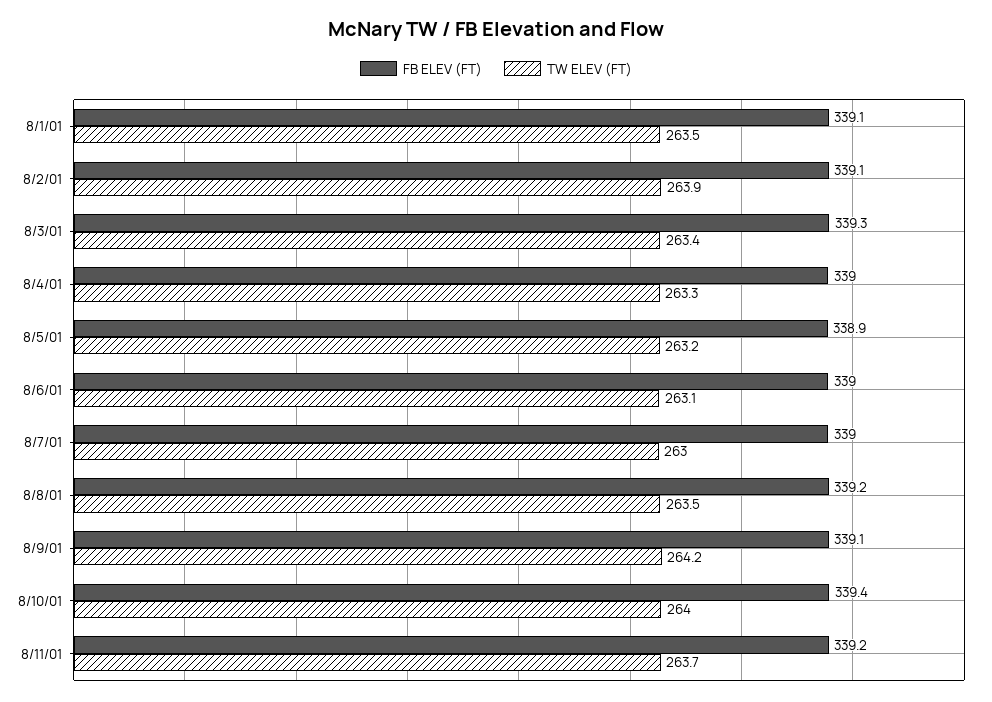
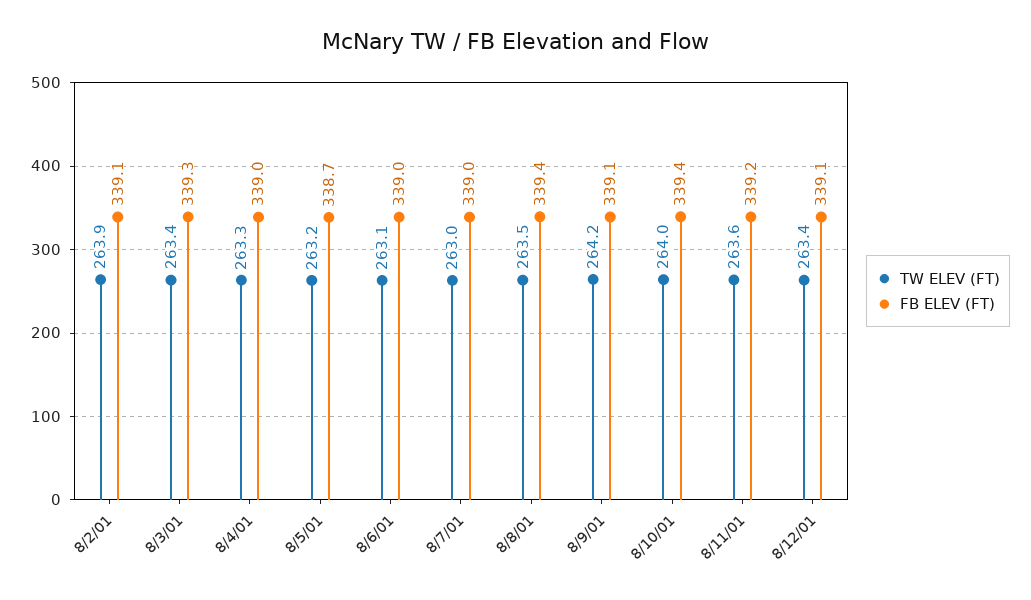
FB ELEV (FT), 8/1/01: 339.1 -> none
TW ELEV (FT), 8/1/01: 263.5 -> none
FB ELEV (FT), 8/5/01: 338.9 -> 338.7
FB ELEV (FT), 8/8/01: 339.2 -> 339.4
TW ELEV (FT), 8/11/01: 263.7 -> 263.6
TW ELEV (FT), 8/12/01: none -> 263.4
FB ELEV (FT), 8/12/01: none -> 339.1

